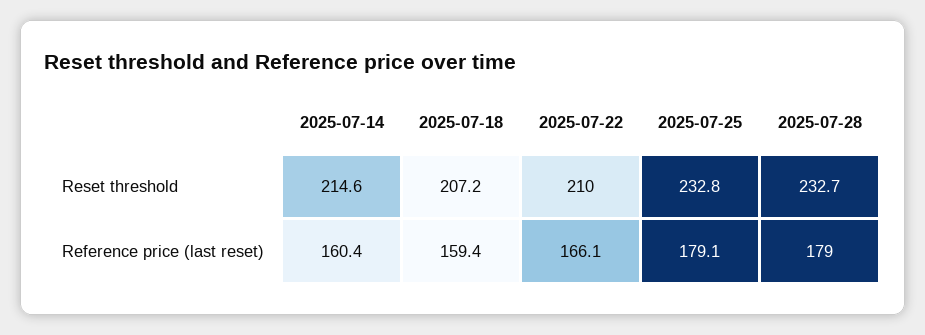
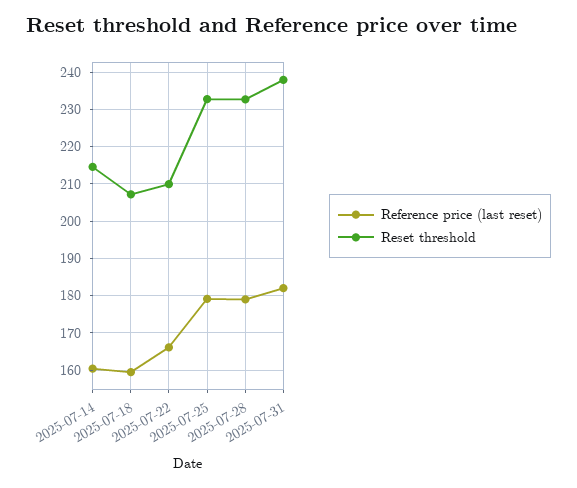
Reference price (last reset), 2025-07-31: none -> 182
Reset threshold, 2025-07-31: none -> 238

